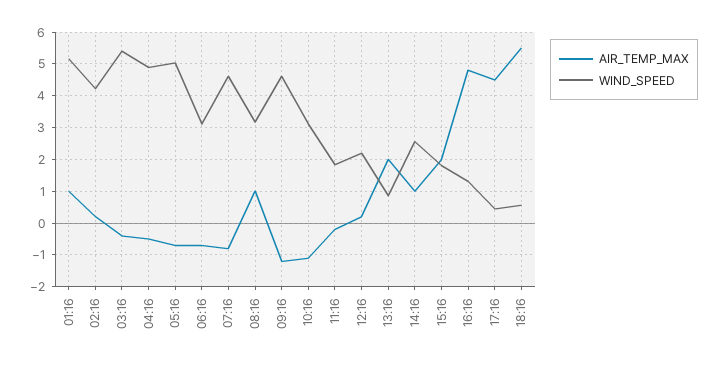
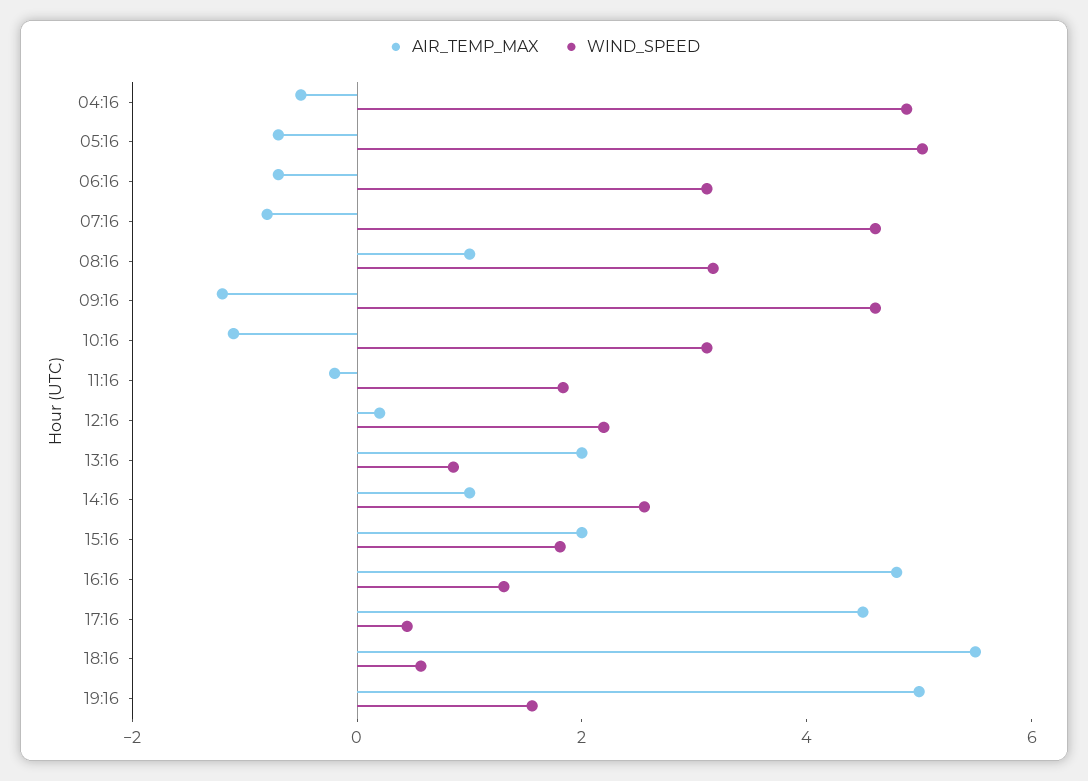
AIR_TEMP_MAX, 01:16: 1 -> none
WIND_SPEED, 01:16: 5.2 -> none
AIR_TEMP_MAX, 02:16: 0.2 -> none
WIND_SPEED, 02:16: 4.2 -> none
AIR_TEMP_MAX, 03:16: -0.4 -> none
WIND_SPEED, 03:16: 5.4 -> none
AIR_TEMP_MAX, 19:16: none -> 5
WIND_SPEED, 19:16: none -> 1.5

